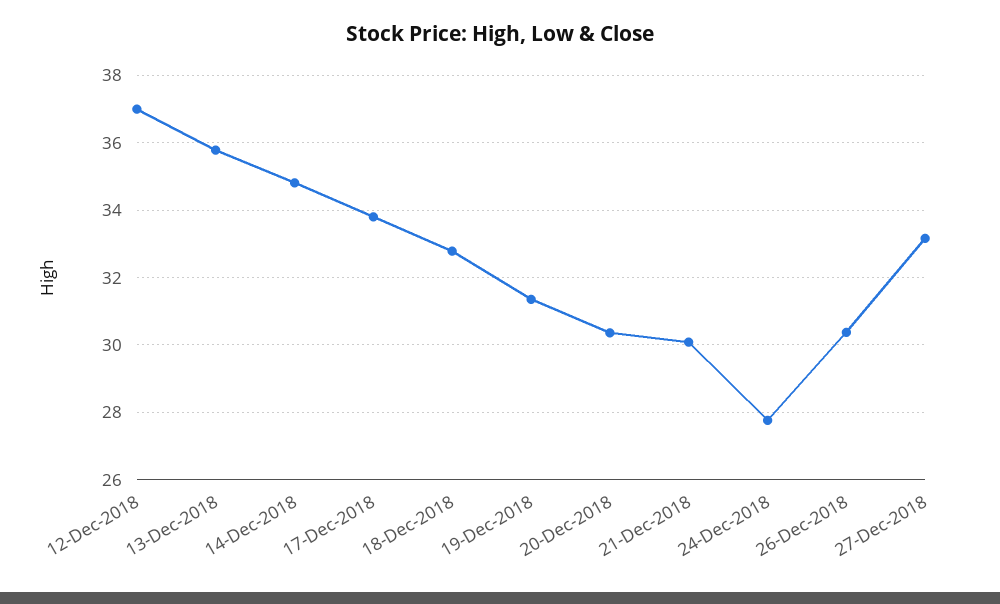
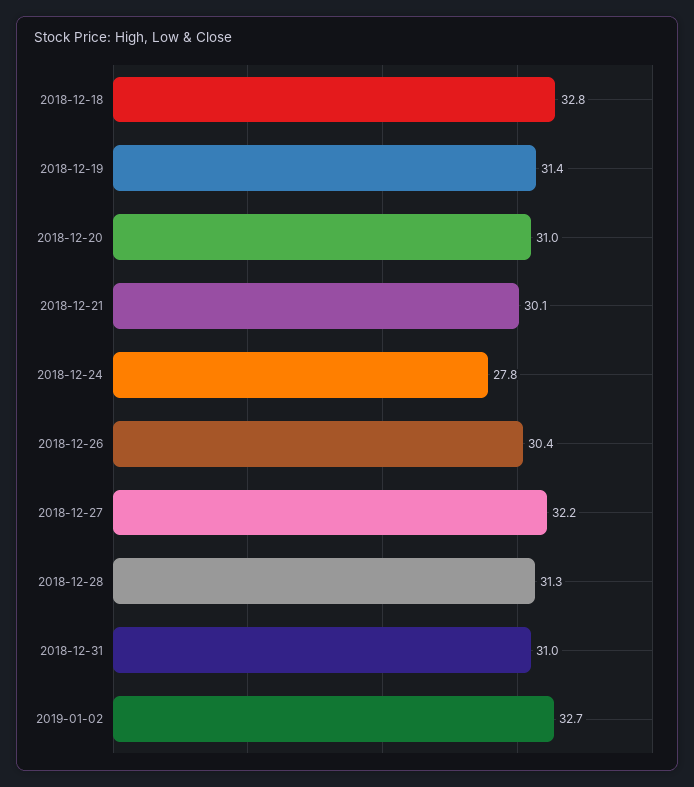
12-Dec-2018: 37 -> none
13-Dec-2018: 35.8 -> none
14-Dec-2018: 34.8 -> none
17-Dec-2018: 33.8 -> none
20-Dec-2018: 30.4 -> 31
27-Dec-2018: 33.2 -> 32.2
2018-12-28: none -> 31.3
2018-12-31: none -> 31
2019-01-02: none -> 32.7

